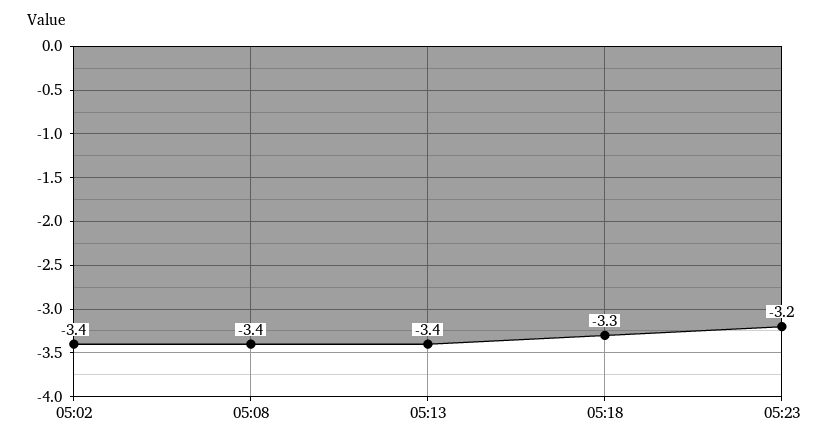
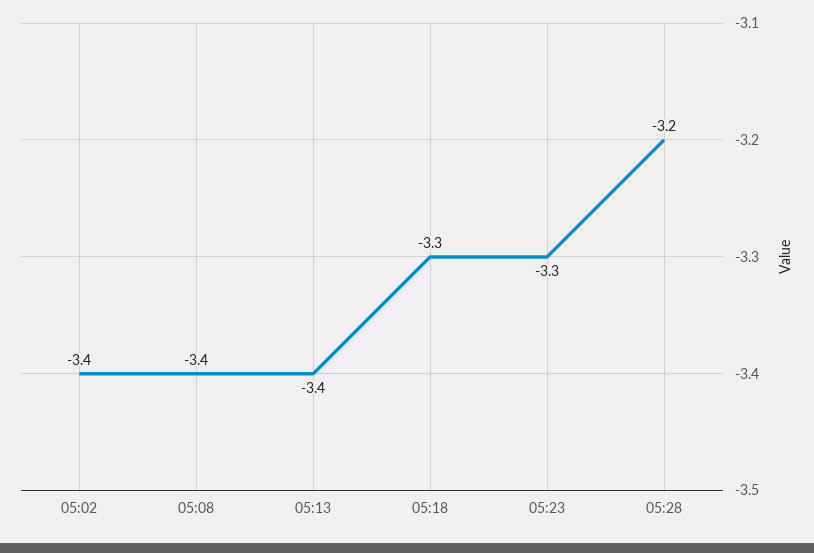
05:23: -3.2 -> -3.3
05:28: none -> -3.2

